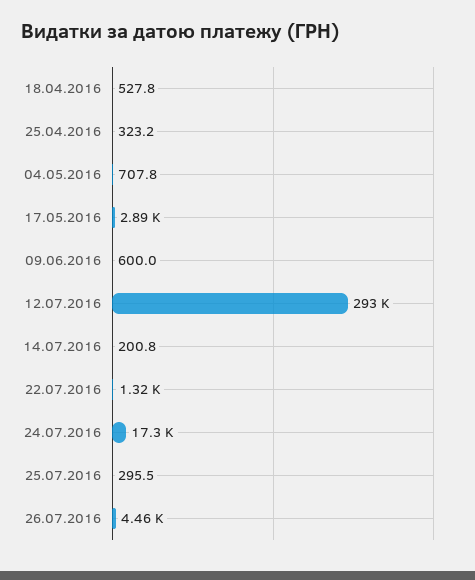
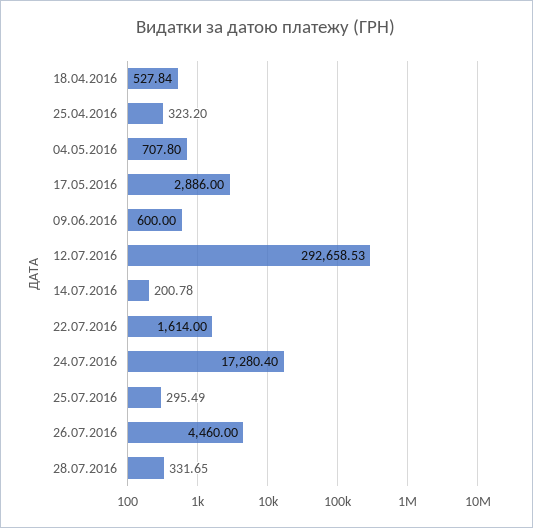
22.07.2016: 1320 -> 1614
28.07.2016: none -> 331.65

